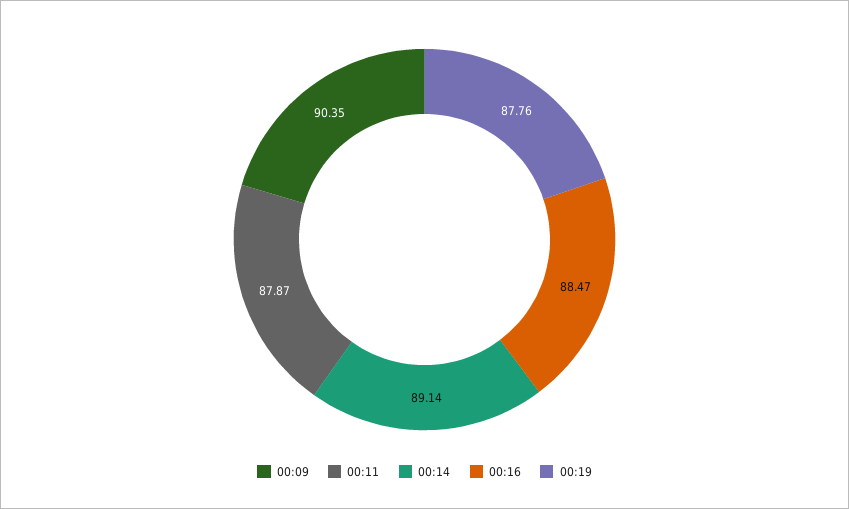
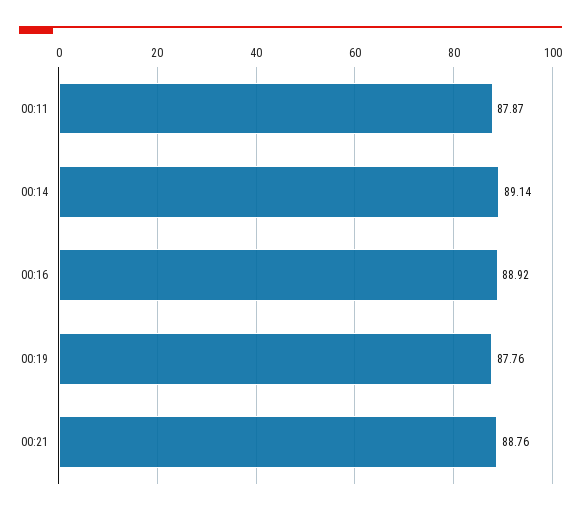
00:09: 90.35 -> none
00:16: 88.47 -> 88.92
00:21: none -> 88.76

